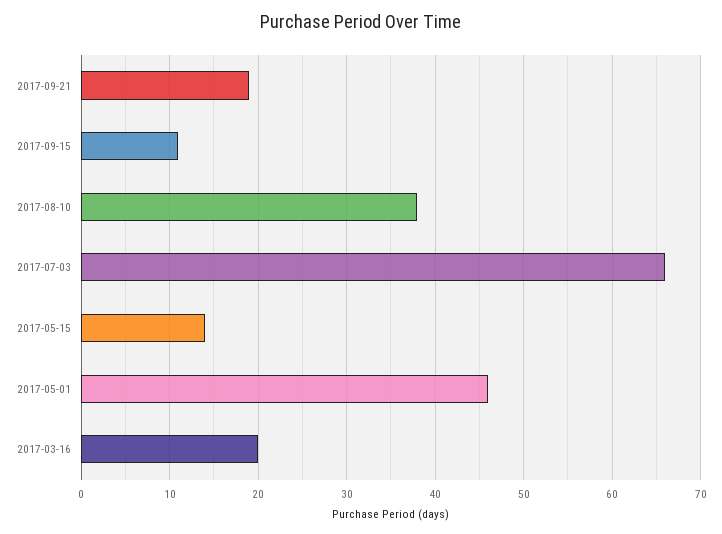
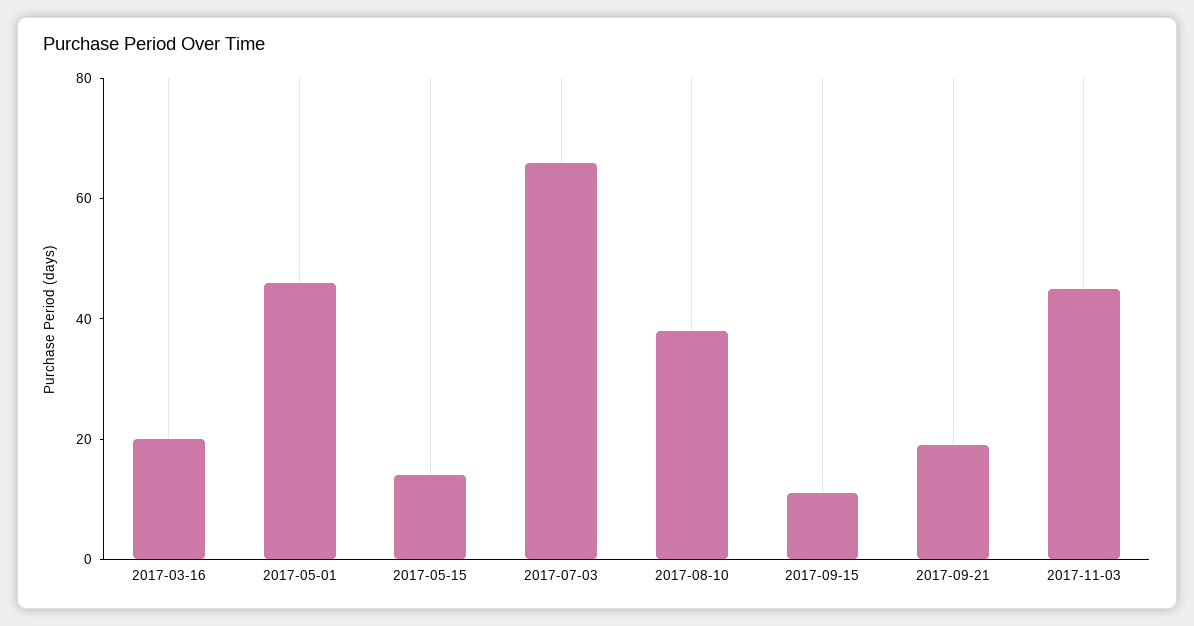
2017-11-03: none -> 45

